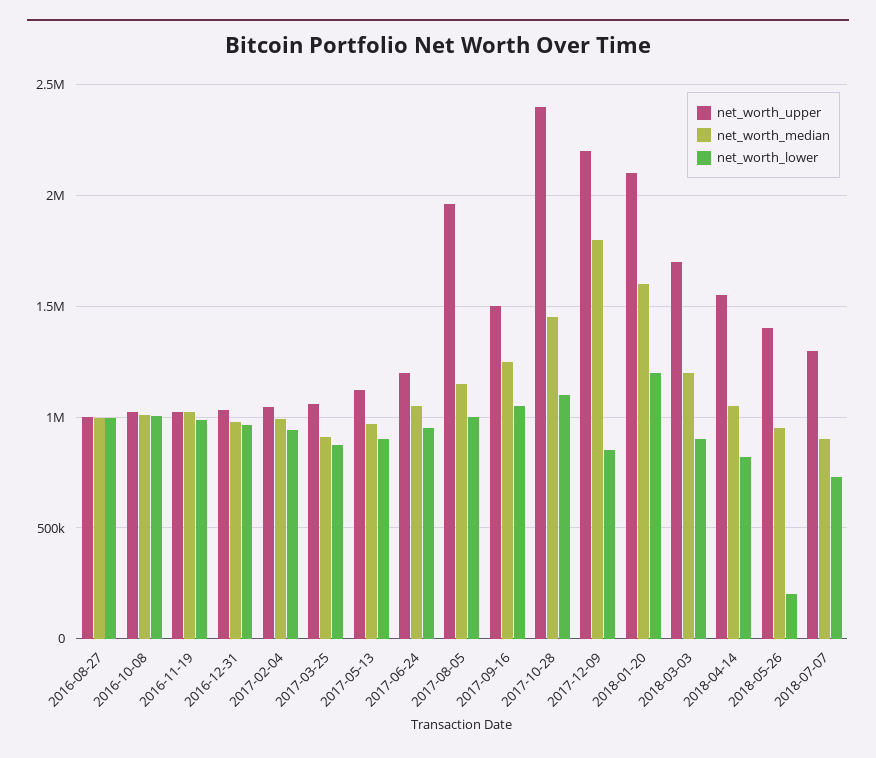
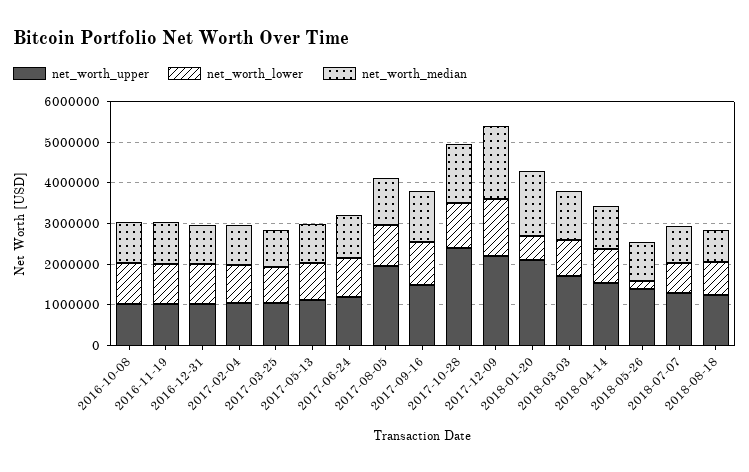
net_worth_upper, 2016-08-27: 1000000 -> none
net_worth_median, 2016-08-27: 1000000 -> none
net_worth_lower, 2016-08-27: 1000000 -> none
net_worth_lower, 2017-12-09: 850000 -> 1400000
net_worth_lower, 2018-01-20: 1200000 -> 600000
net_worth_upper, 2018-08-18: none -> 1200000
net_worth_lower, 2018-08-18: none -> 800000
net_worth_median, 2018-08-18: none -> 800000

